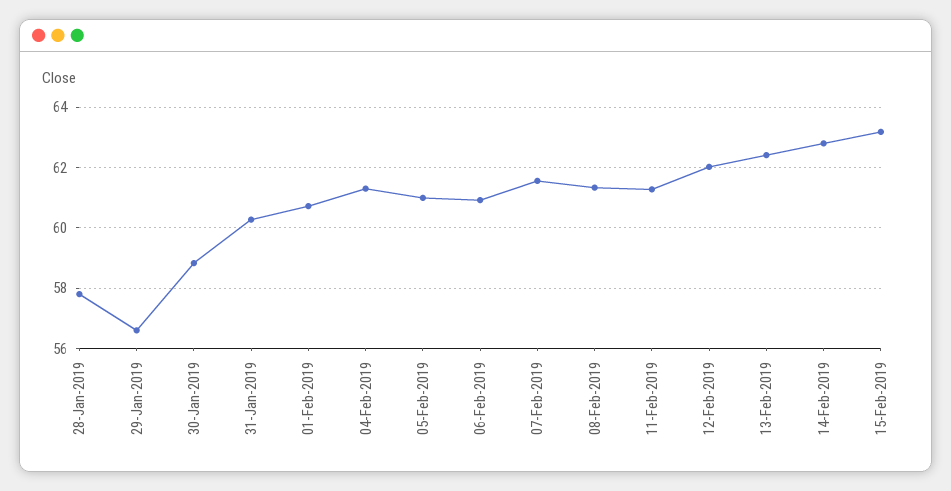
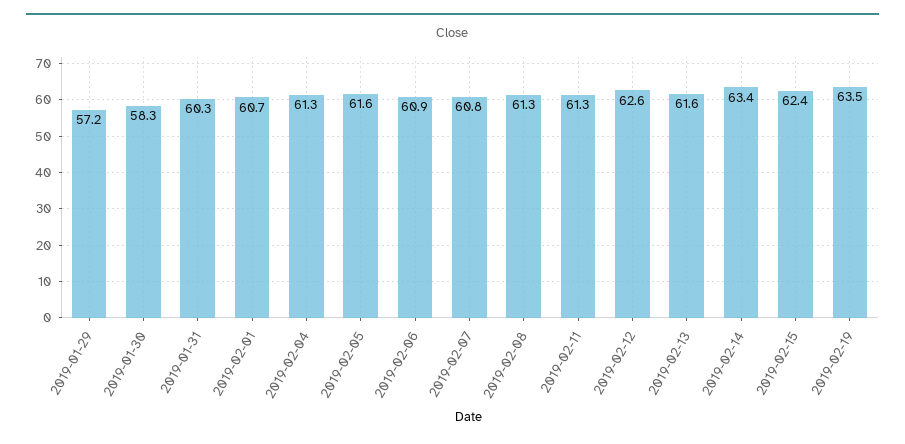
28-Jan-2019: 57.8 -> none
29-Jan-2019: 56.6 -> 57.2
30-Jan-2019: 58.8 -> 58.3
05-Feb-2019: 61 -> 61.6
07-Feb-2019: 61.6 -> 60.8
12-Feb-2019: 62 -> 62.6
13-Feb-2019: 62.4 -> 61.6
14-Feb-2019: 62.8 -> 63.4
15-Feb-2019: 63.2 -> 62.4
2019-02-19: none -> 63.5

